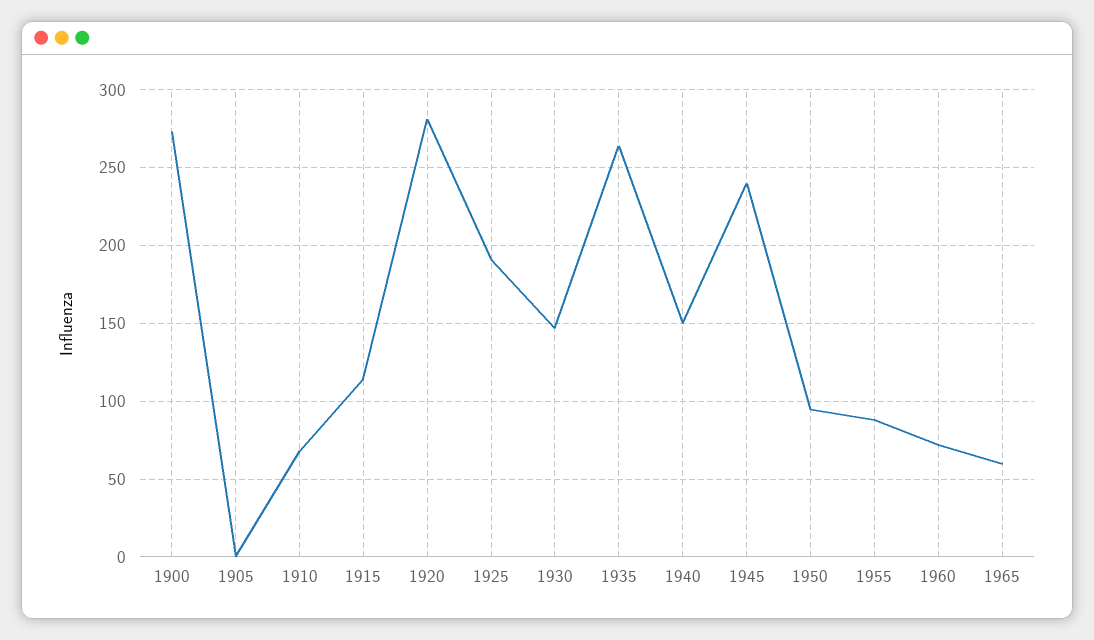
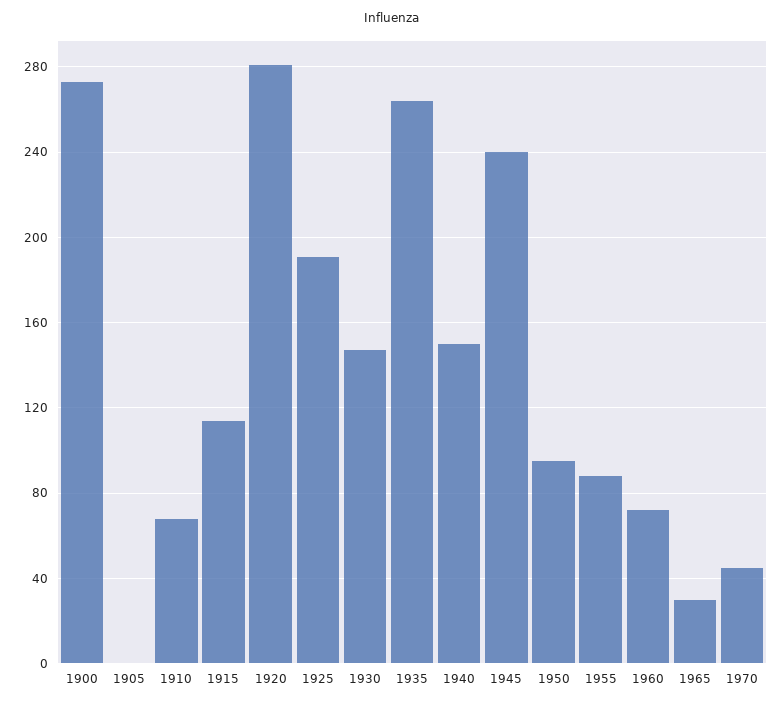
1965: 60 -> 30
1970: none -> 45

